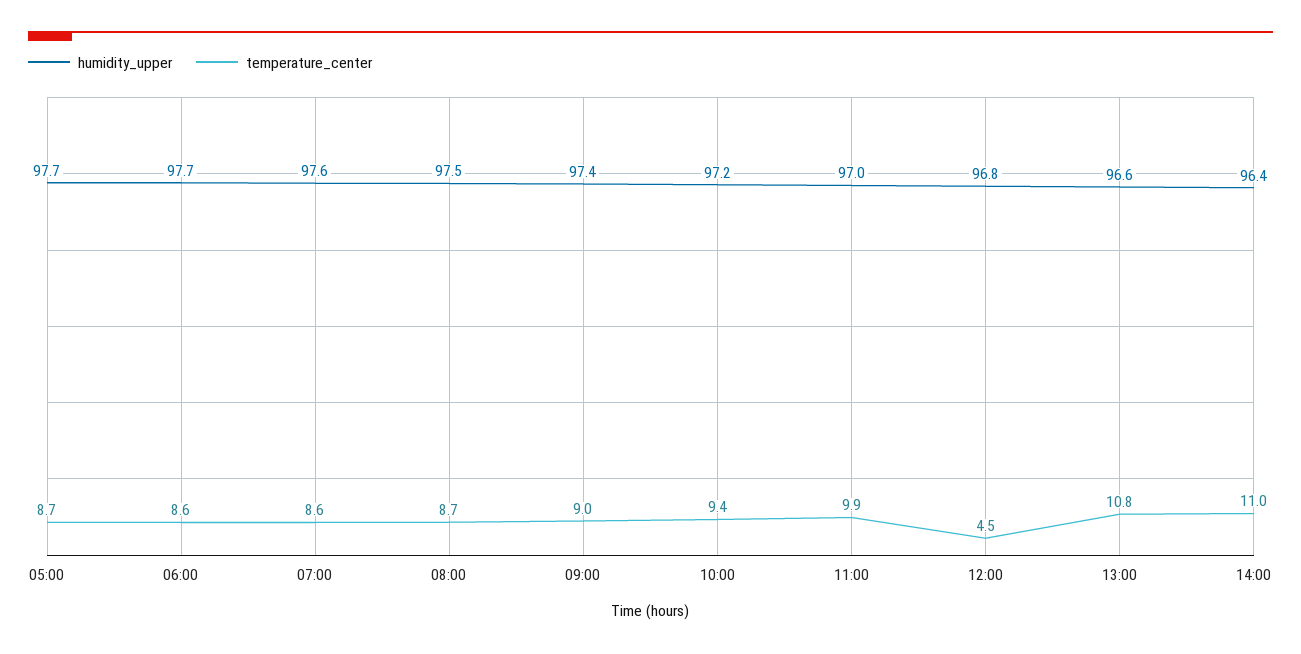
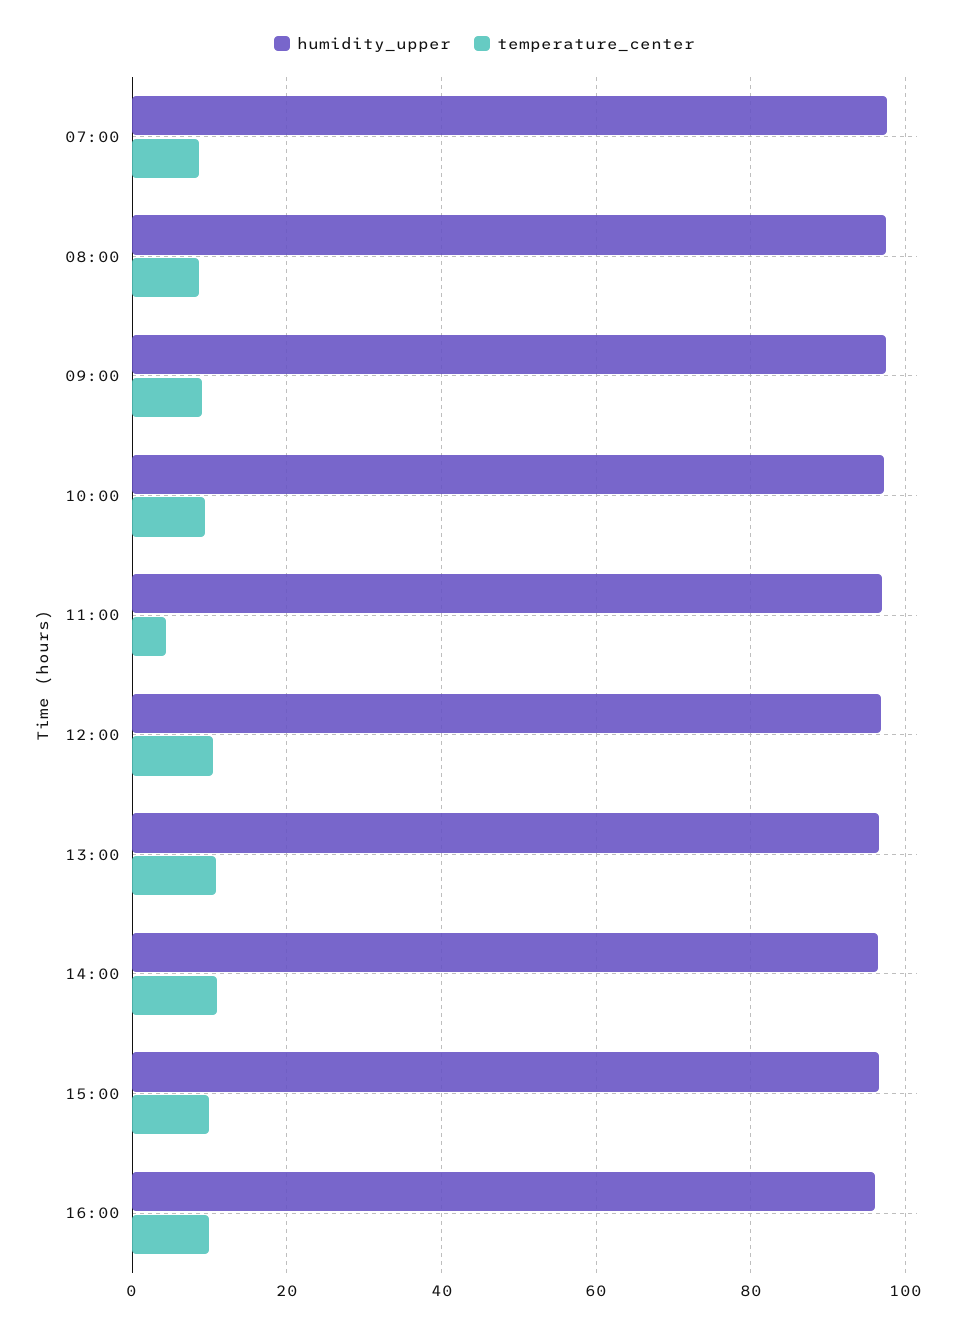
humidity_upper, 05:00: 97.7 -> none
temperature_center, 05:00: 8.7 -> none
humidity_upper, 06:00: 97.7 -> none
temperature_center, 06:00: 8.6 -> none
temperature_center, 11:00: 9.9 -> 4
temperature_center, 12:00: 4.5 -> 10
humidity_upper, 15:00: none -> 96
temperature_center, 15:00: none -> 10
humidity_upper, 16:00: none -> 96
temperature_center, 16:00: none -> 10

